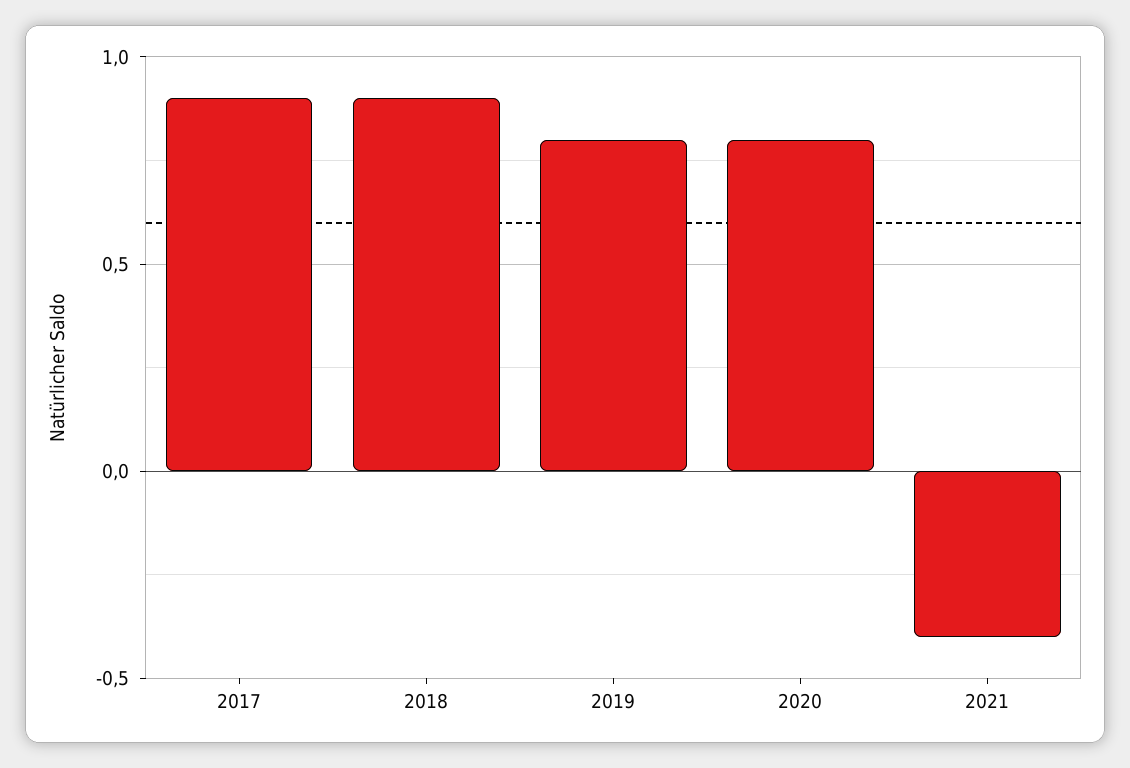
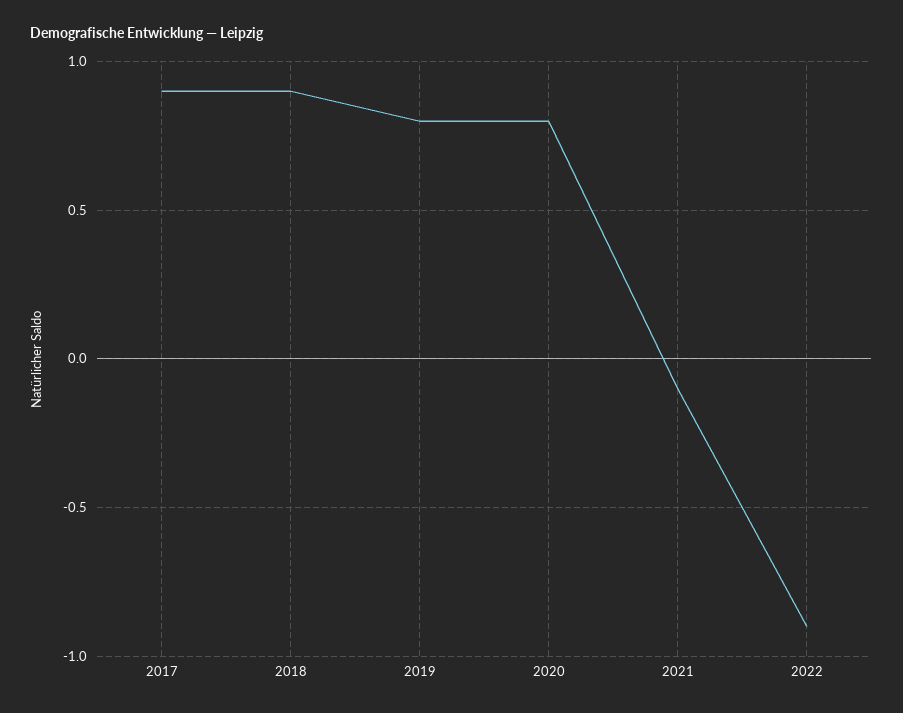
2021: -0.4 -> -0.1
2022: none -> -0.9

